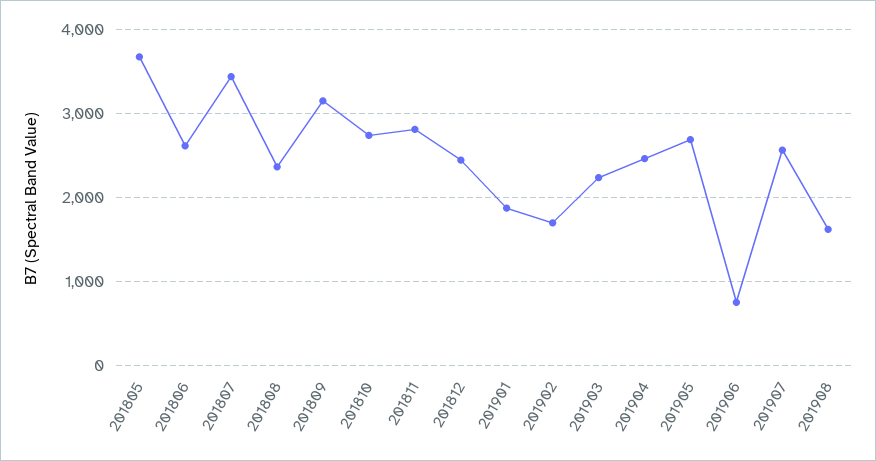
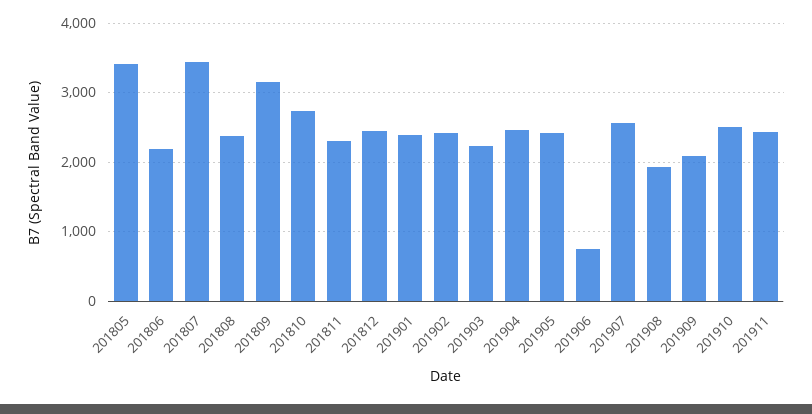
201805: 3700 -> 3400
201806: 2600 -> 2200
201811: 2800 -> 2300
201901: 1900 -> 2400
201902: 1700 -> 2400
201905: 2700 -> 2400
201908: 1600 -> 1900
201909: none -> 2100
201910: none -> 2500
201911: none -> 2400

